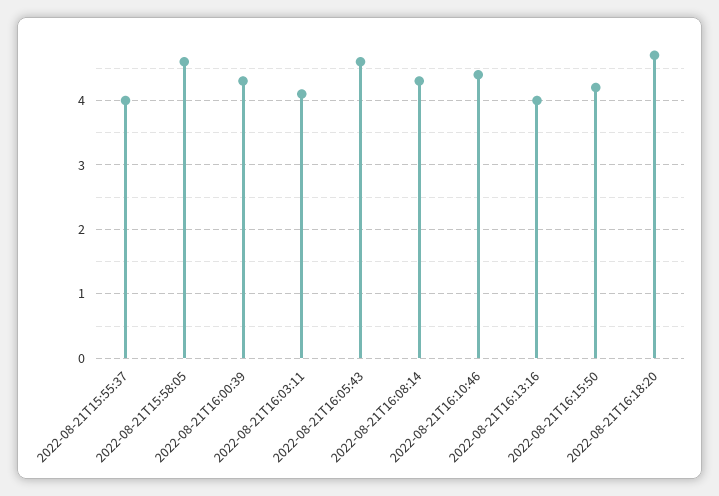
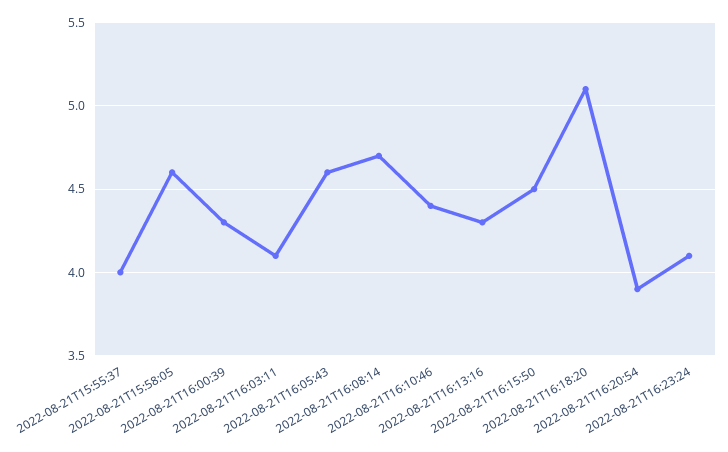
2022-08-21T16:08:14: 4.3 -> 4.7
2022-08-21T16:13:16: 4 -> 4.3
2022-08-21T16:15:50: 4.2 -> 4.5
2022-08-21T16:18:20: 4.7 -> 5.1
2022-08-21T16:20:54: none -> 3.9
2022-08-21T16:23:24: none -> 4.1

